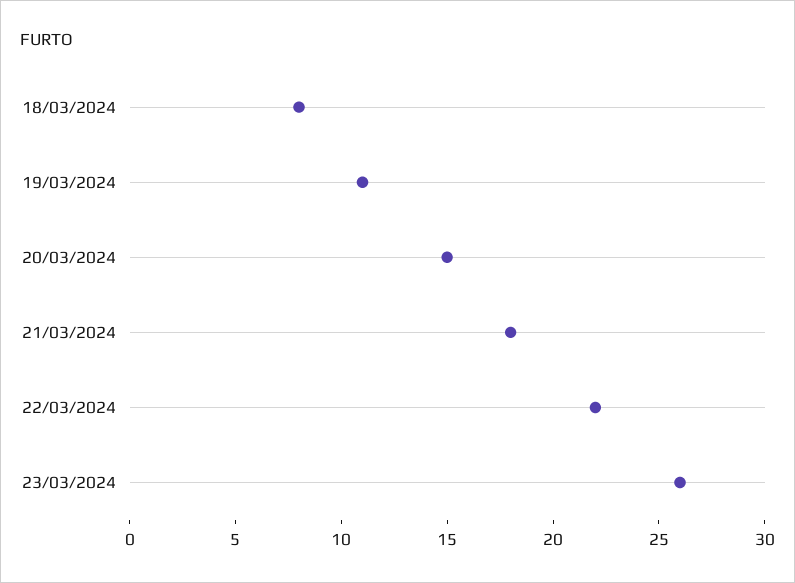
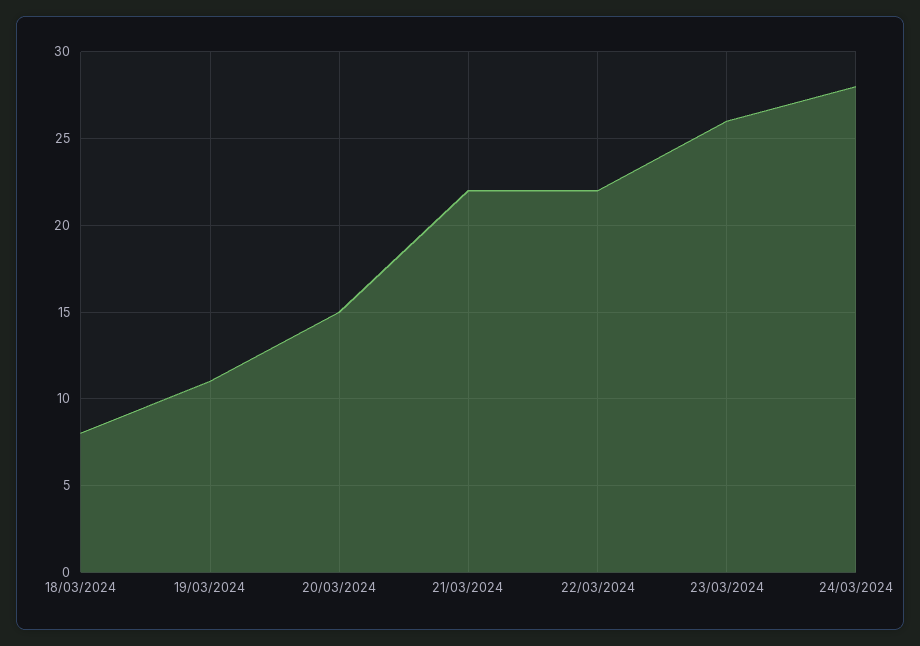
21/03/2024: 18 -> 22
24/03/2024: none -> 28

